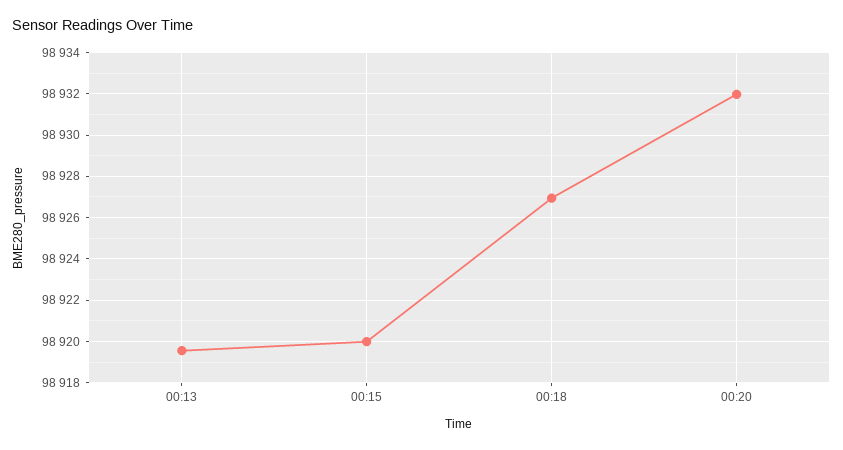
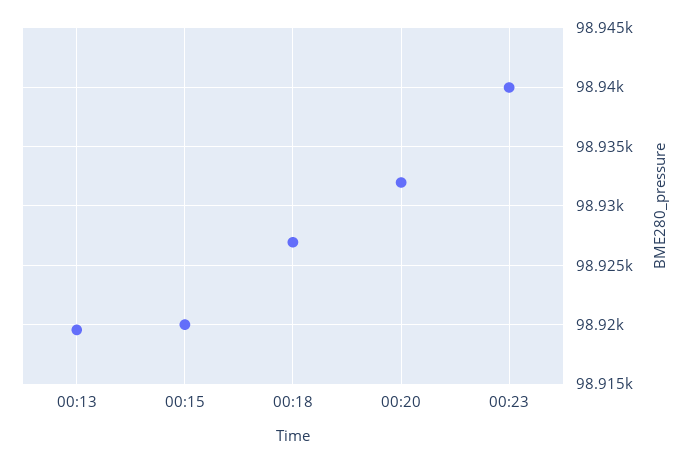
00:23: none -> 98940

